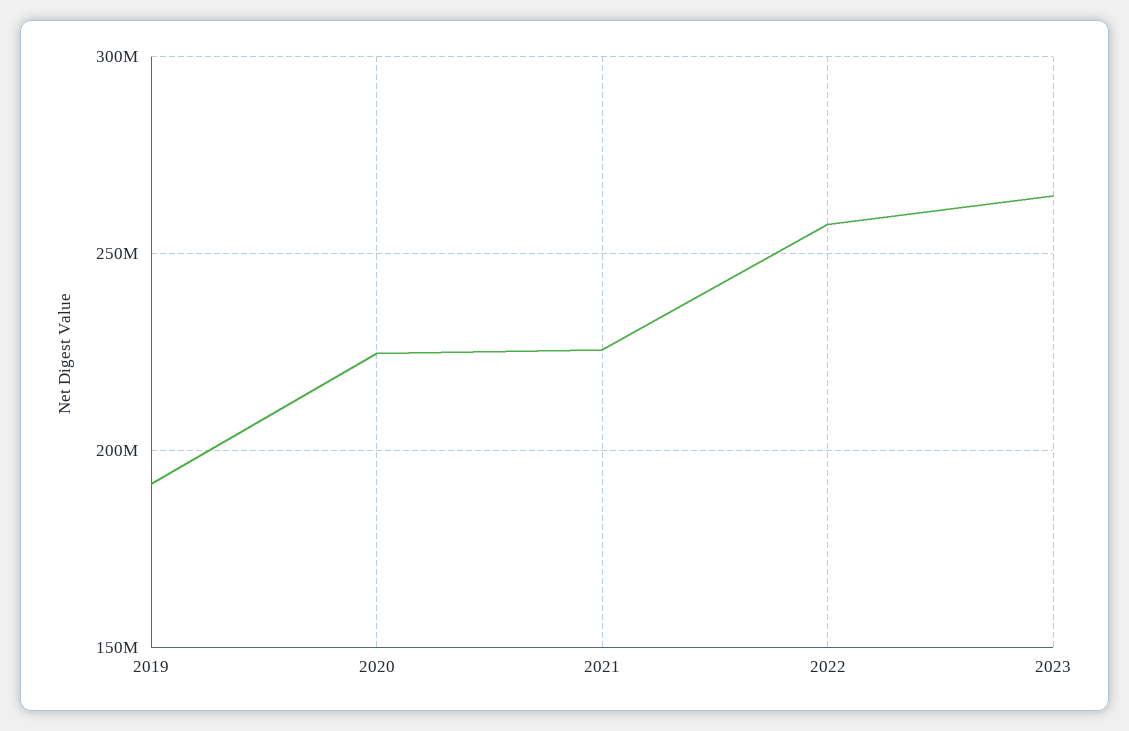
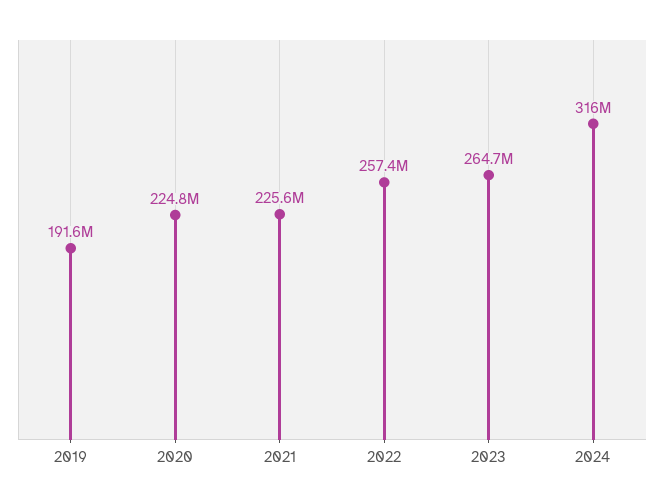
2024: none -> 316000000

